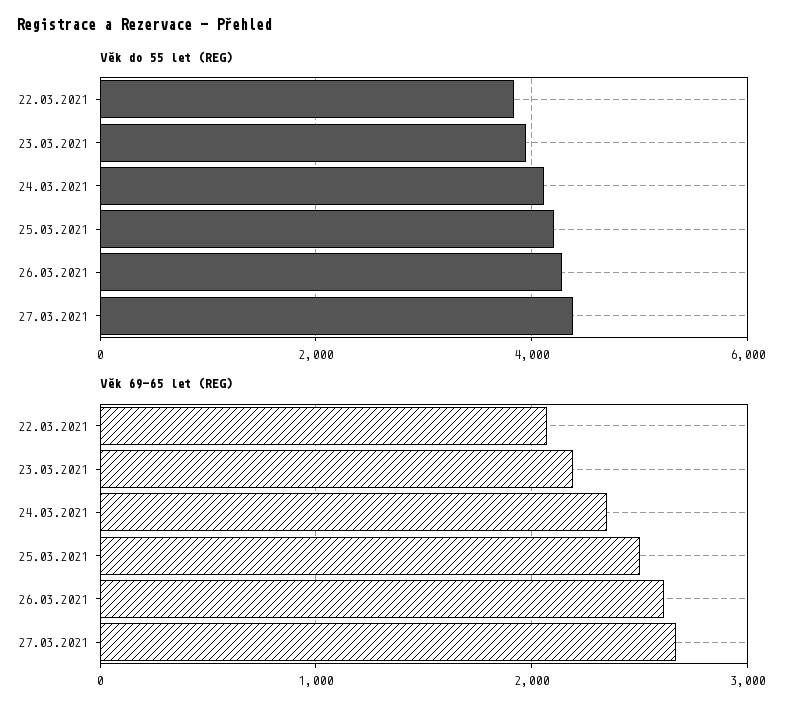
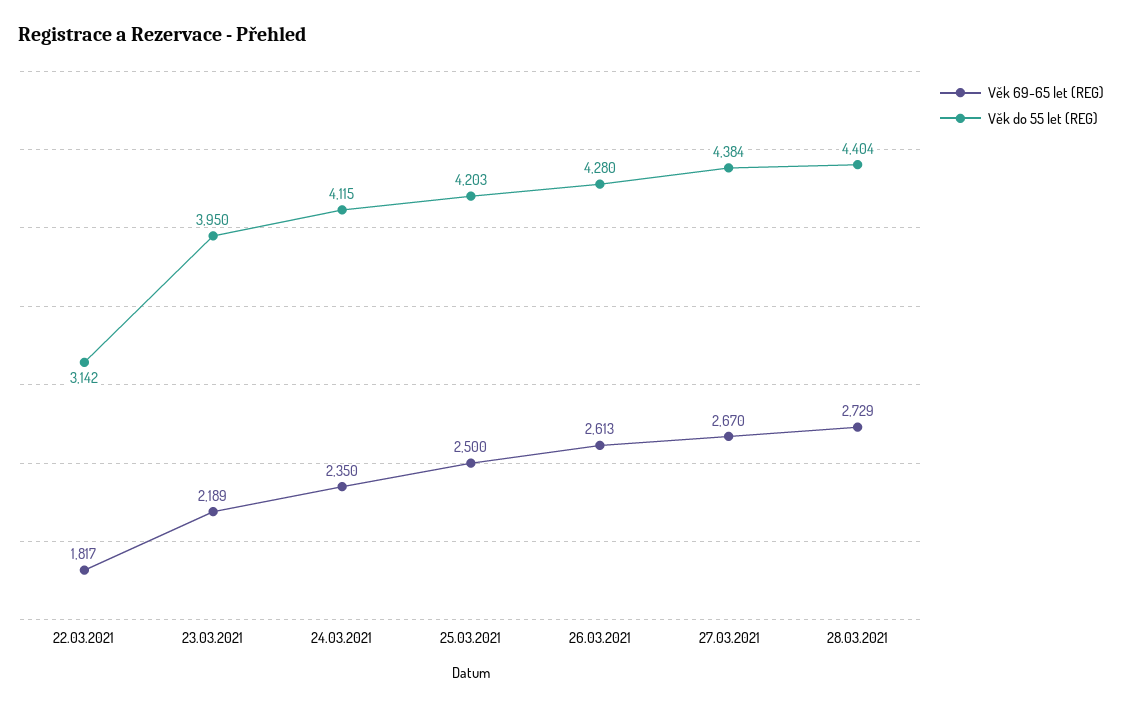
Věk do 55 let (REG), 22.03.2021: 3800 -> 3142
Věk 69-65 let (REG), 22.03.2021: 2100 -> 1817
Věk 69-65 let (REG), 28.03.2021: none -> 2729
Věk do 55 let (REG), 28.03.2021: none -> 4404

